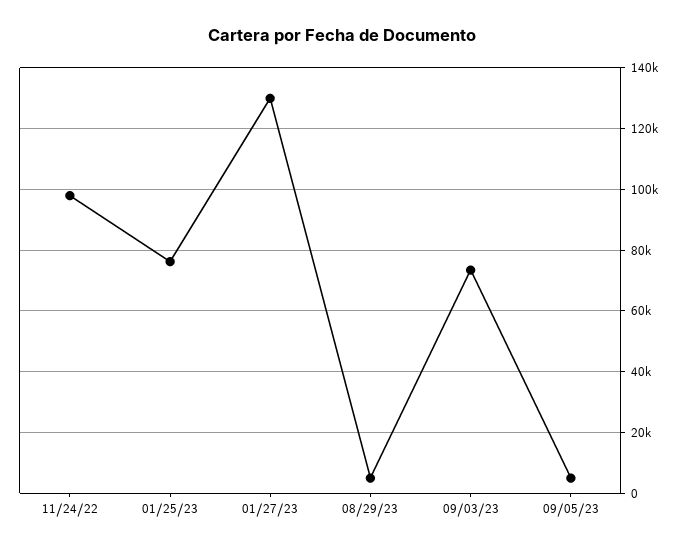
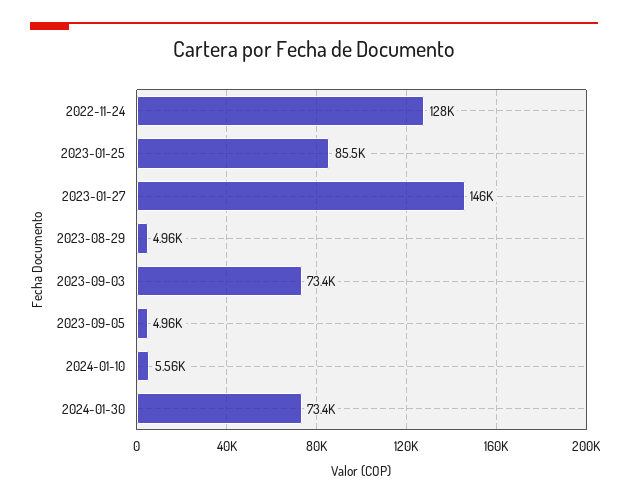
11/24/22: 98000 -> 128000
01/25/23: 76000 -> 85500
01/27/23: 130000 -> 146000
2024-01-10: none -> 5560
2024-01-30: none -> 73400

